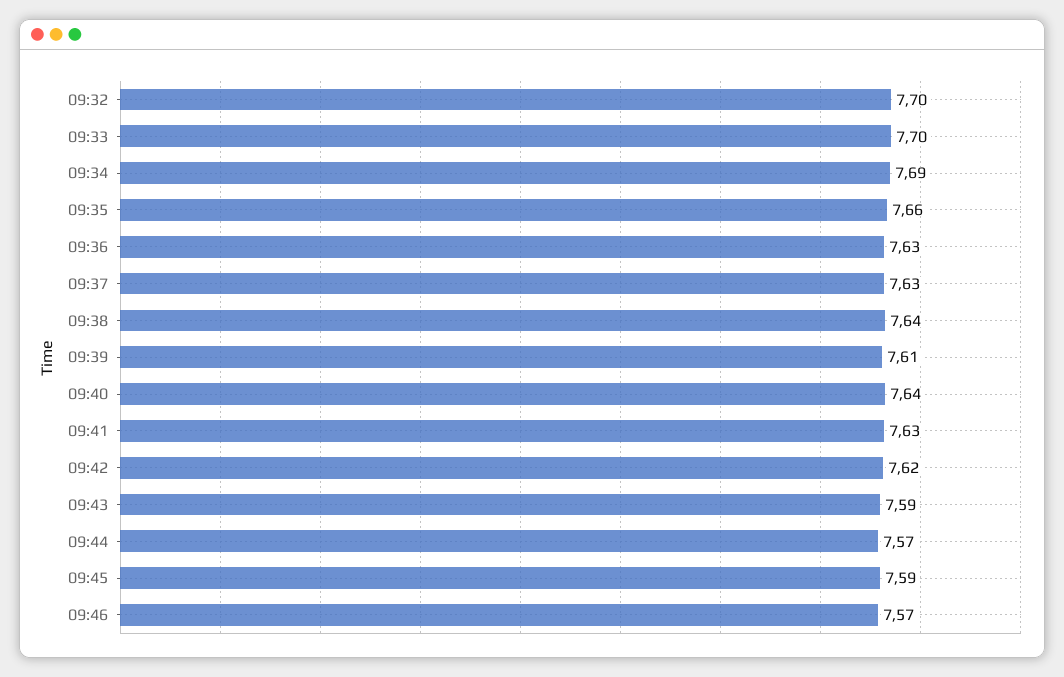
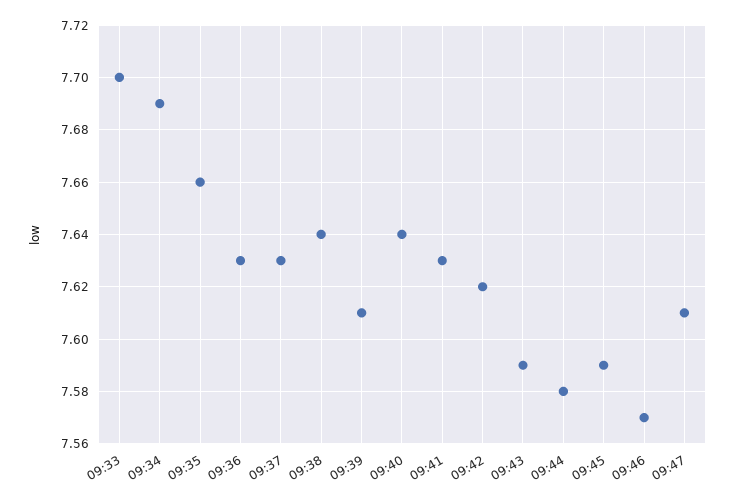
09:32: 7.7 -> none
09:44: 7.57 -> 7.58
09:47: none -> 7.61

